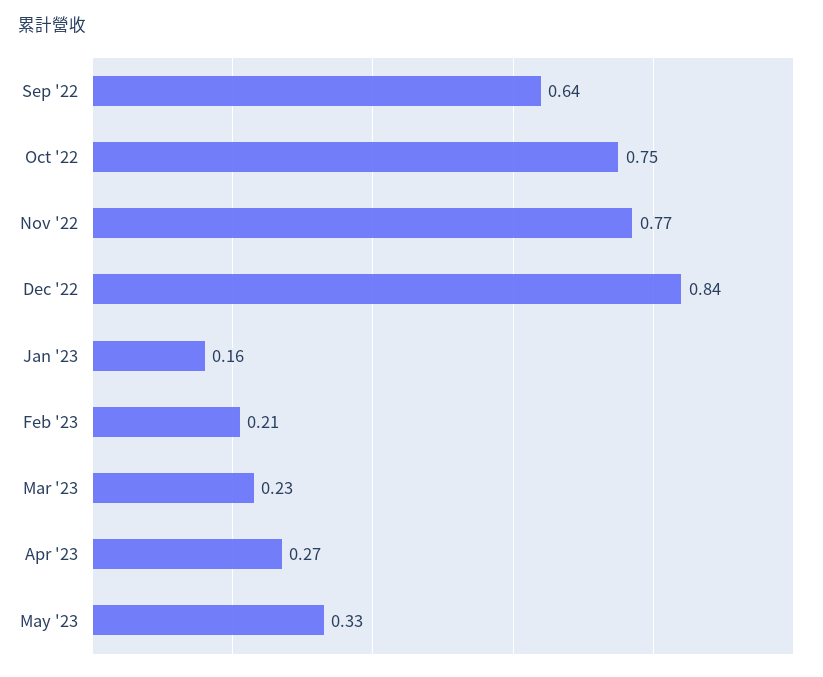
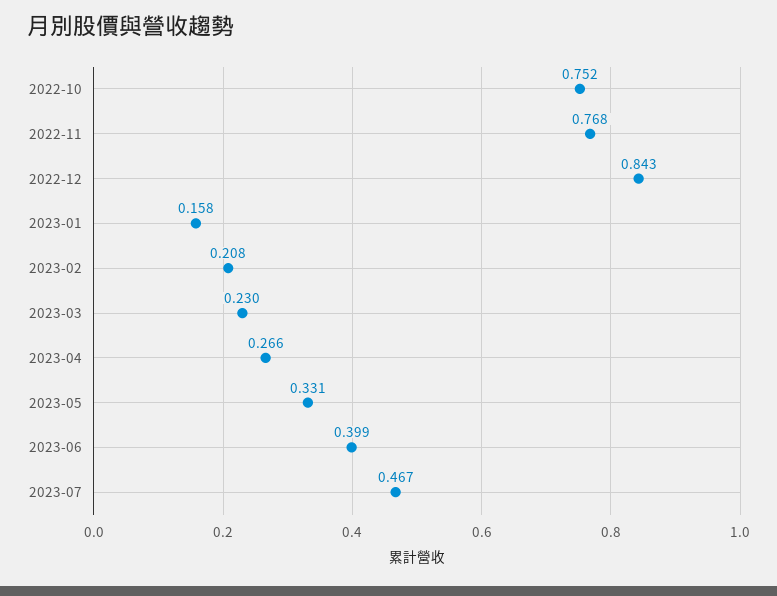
Sep '22: 0.64 -> none
2023-06: none -> 0.399
2023-07: none -> 0.467

